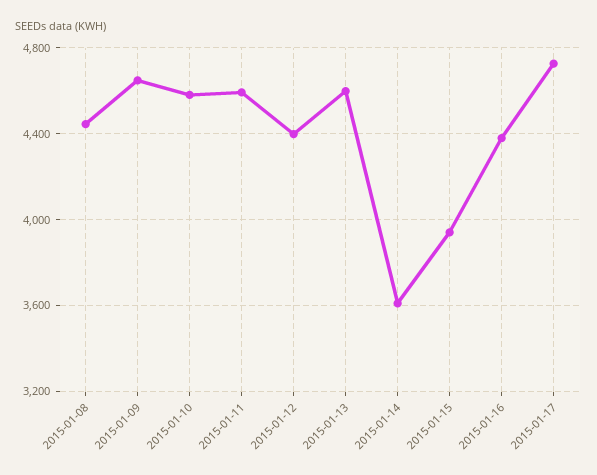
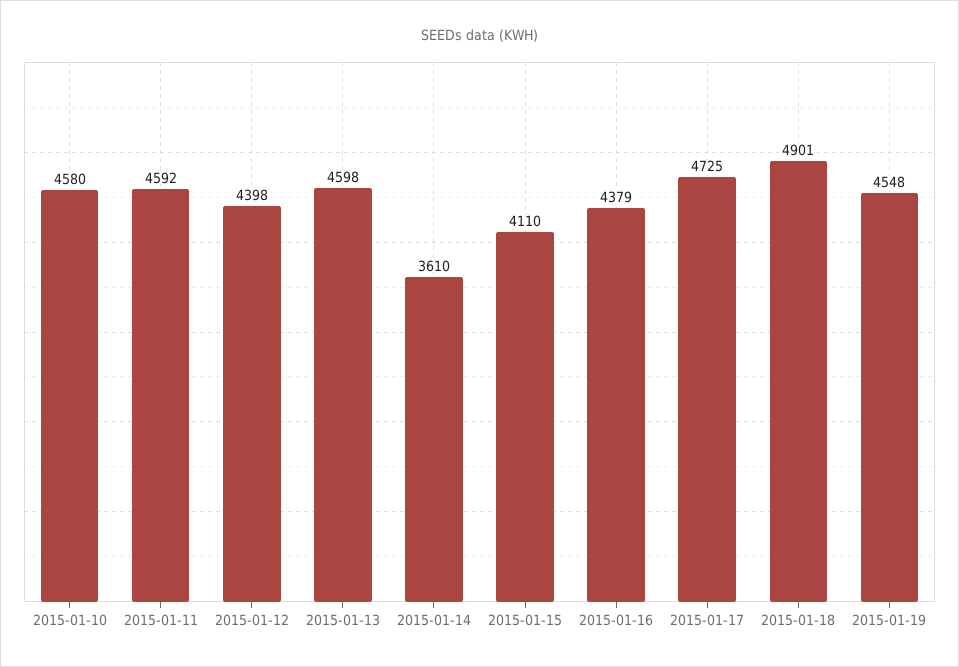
2015-01-08: 4450 -> none
2015-01-09: 4650 -> none
2015-01-15: 3950 -> 4110
2015-01-18: none -> 4901
2015-01-19: none -> 4548

